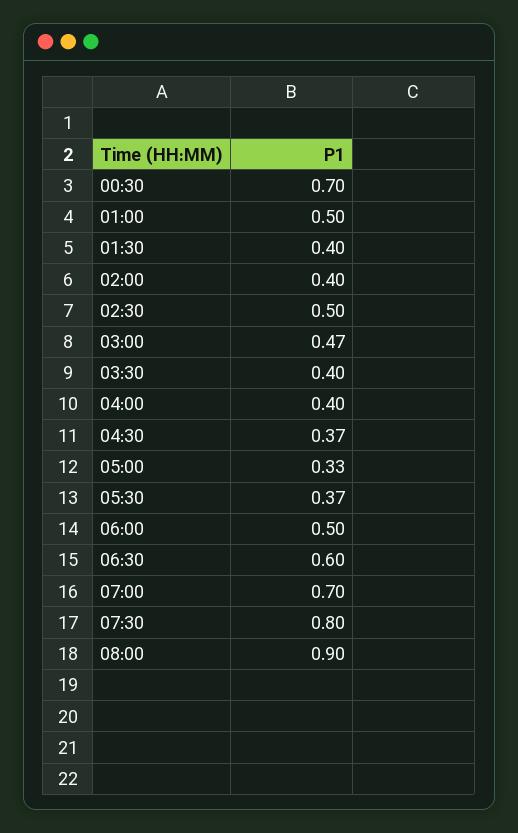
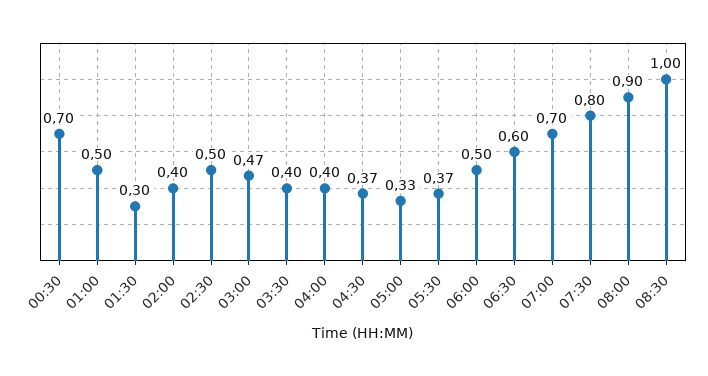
01:30: 0.4 -> 0.3
08:30: none -> 1

